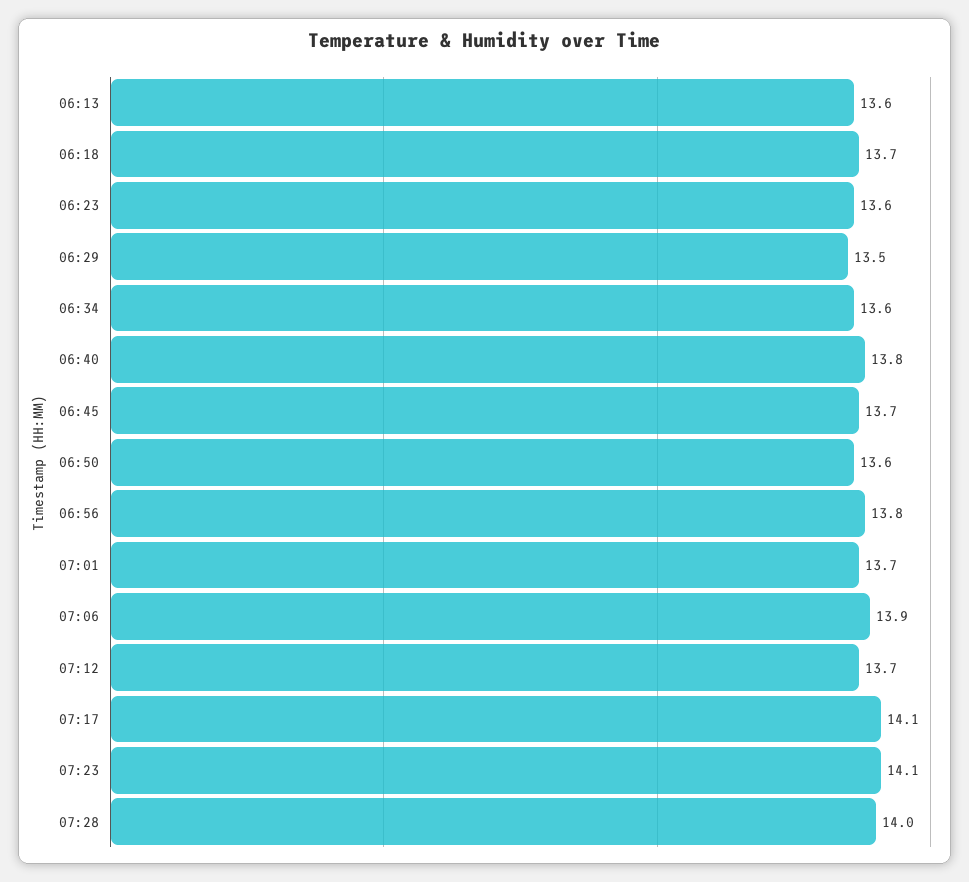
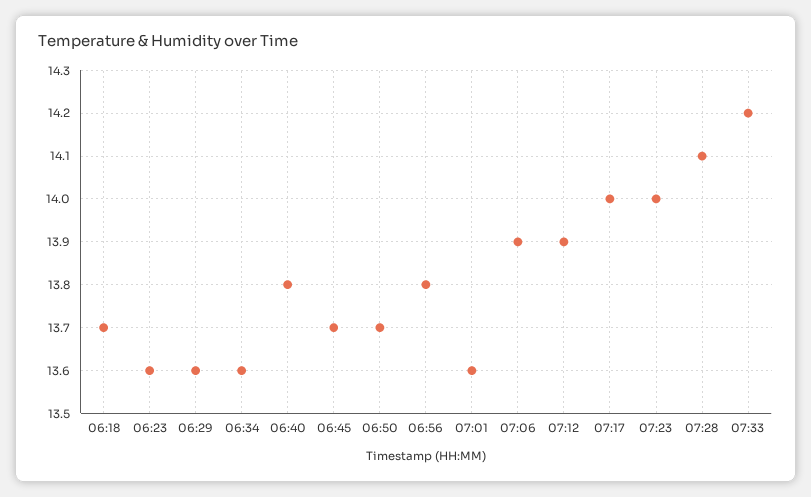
06:13: 13.6 -> none
06:29: 13.5 -> 13.6
06:50: 13.6 -> 13.7
07:01: 13.7 -> 13.6
07:12: 13.7 -> 13.9
07:17: 14.1 -> 14
07:23: 14.1 -> 14
07:28: 14 -> 14.1
07:33: none -> 14.2

